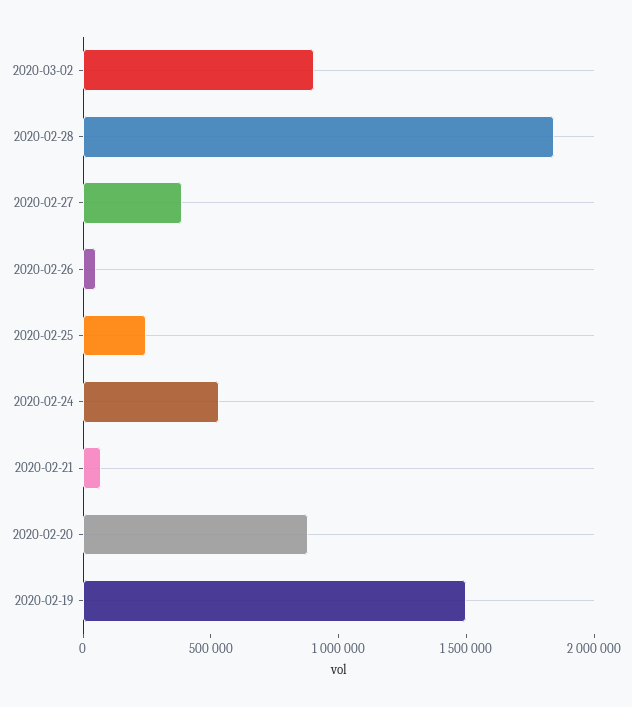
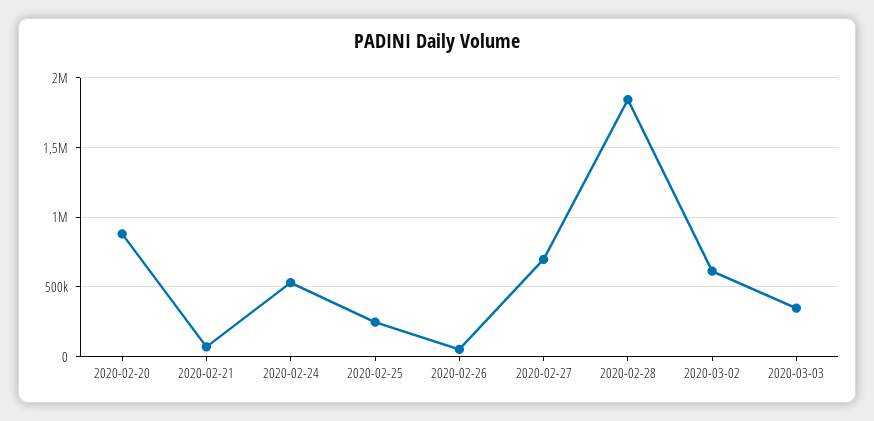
2020-03-02: 900000 -> 600000
2020-02-27: 400000 -> 700000
2020-02-19: 1500000 -> none
2020-03-03: none -> 350000

